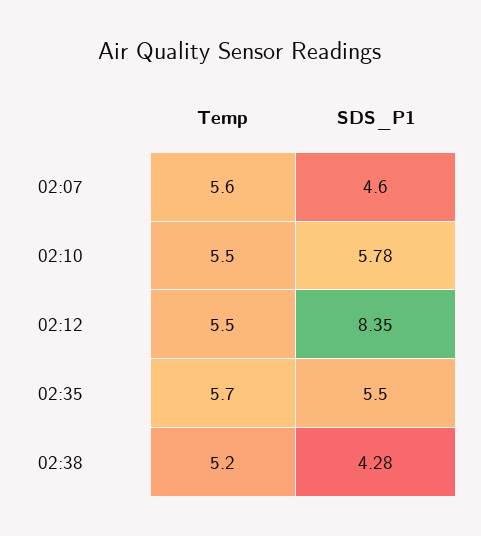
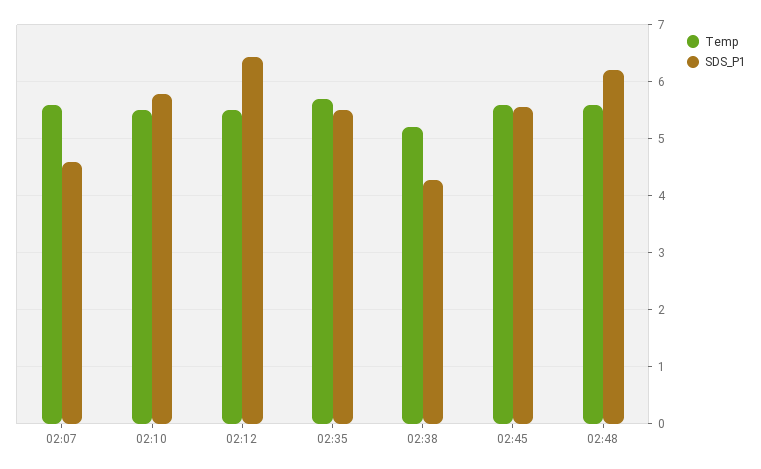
SDS_P1, 02:12: 8.35 -> 6.4
Temp, 02:45: none -> 5.6
SDS_P1, 02:45: none -> 5.6
Temp, 02:48: none -> 5.6
SDS_P1, 02:48: none -> 6.2

